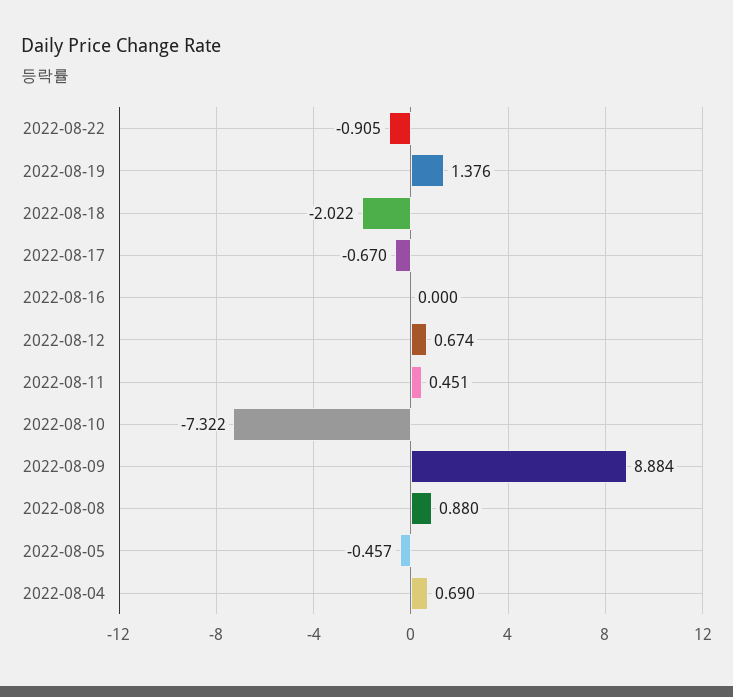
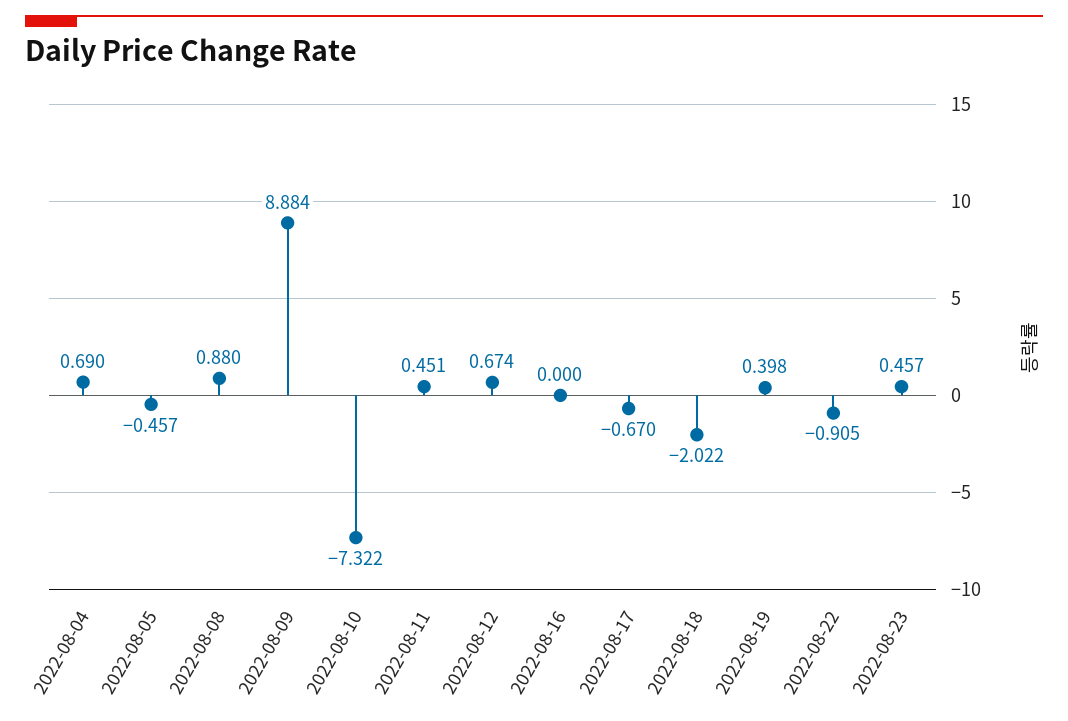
2022-08-19: 1.376 -> 0.398
2022-08-23: none -> 0.457

